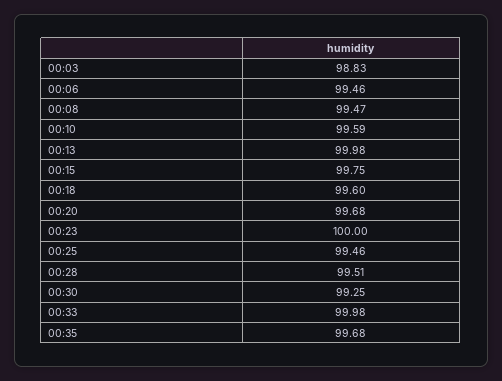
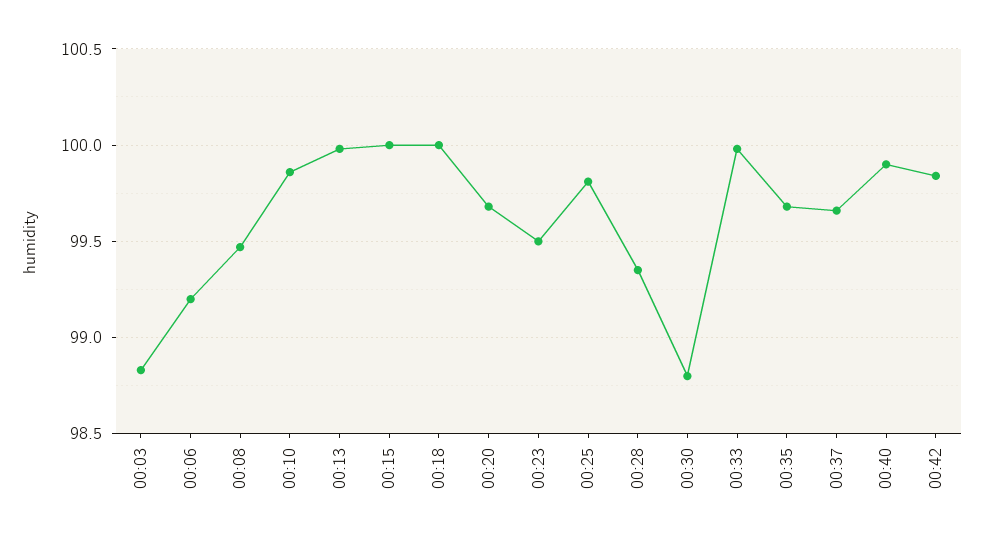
00:06: 99.46 -> 99.2
00:10: 99.59 -> 99.85
00:15: 99.75 -> 100
00:18: 99.6 -> 100
00:23: 100 -> 99.5
00:25: 99.46 -> 99.8
00:28: 99.51 -> 99.35
00:30: 99.25 -> 98.8
00:37: none -> 99.65
00:40: none -> 99.9
00:42: none -> 99.85

